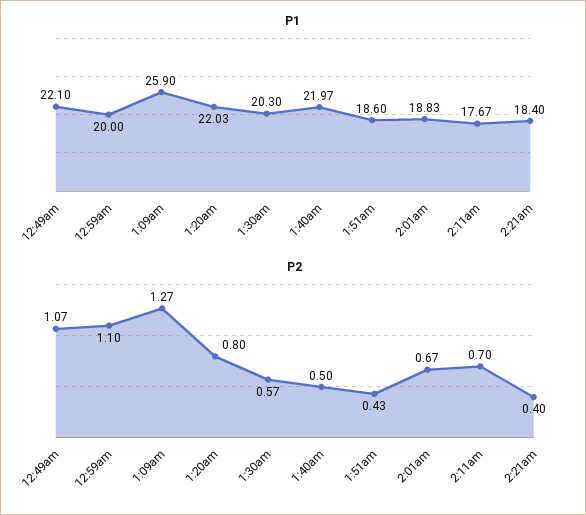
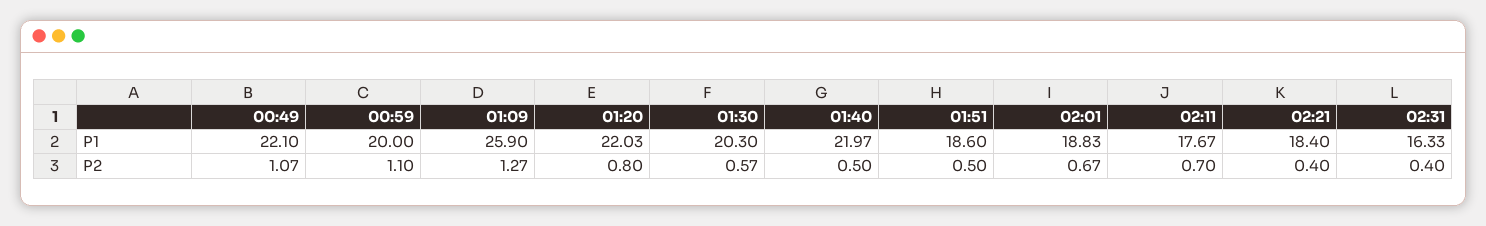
P2, 1:51am: 0.43 -> 0.5
P1, 02:31: none -> 16.33
P2, 02:31: none -> 0.4

